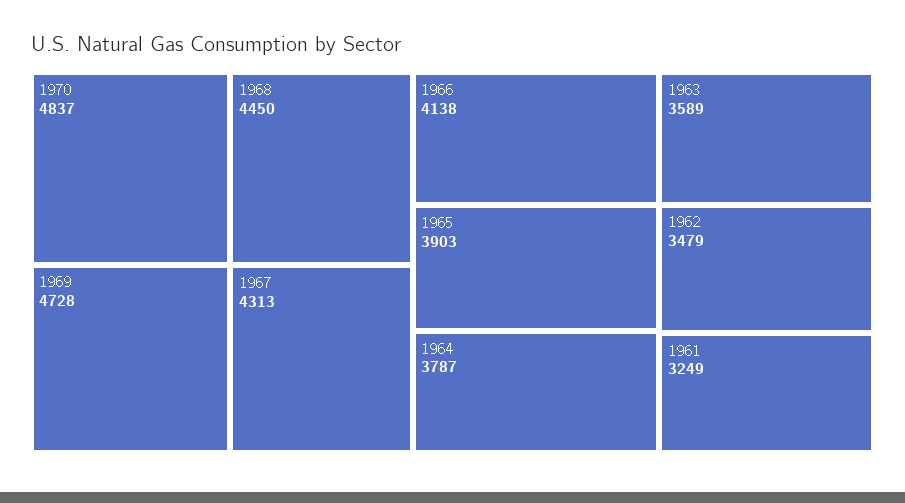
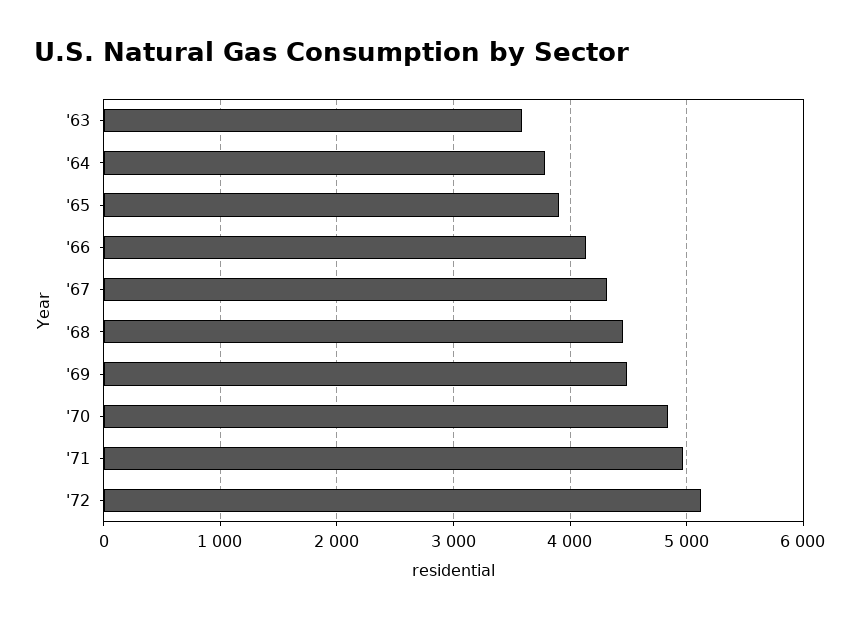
1969: 4728 -> 4500
1962: 3479 -> none
1961: 3249 -> none
'71: none -> 5000
'72: none -> 5100

